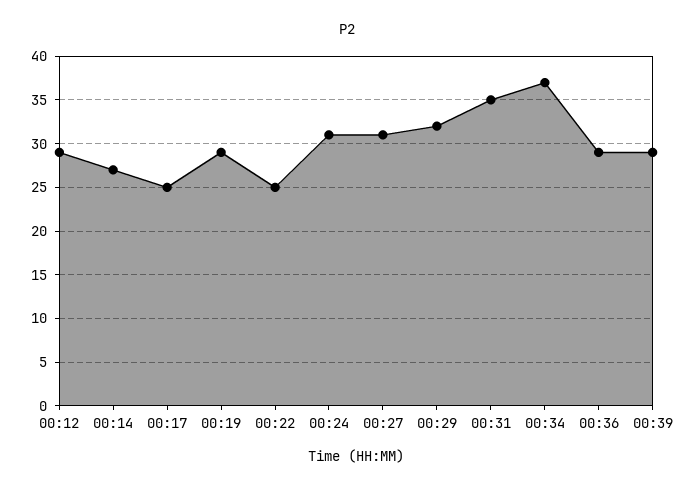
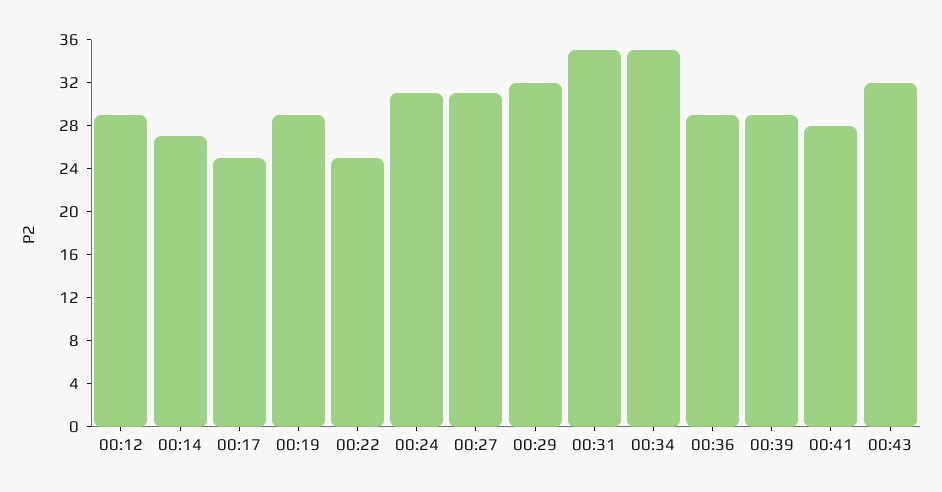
00:34: 37 -> 35
00:41: none -> 28
00:43: none -> 32

